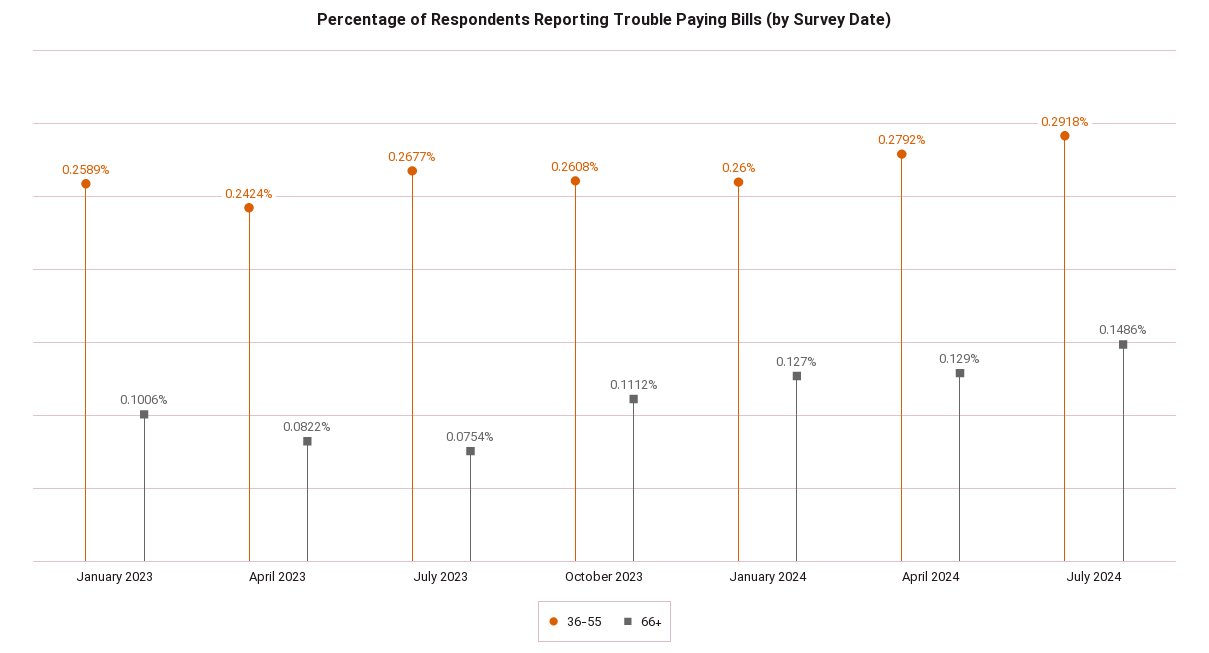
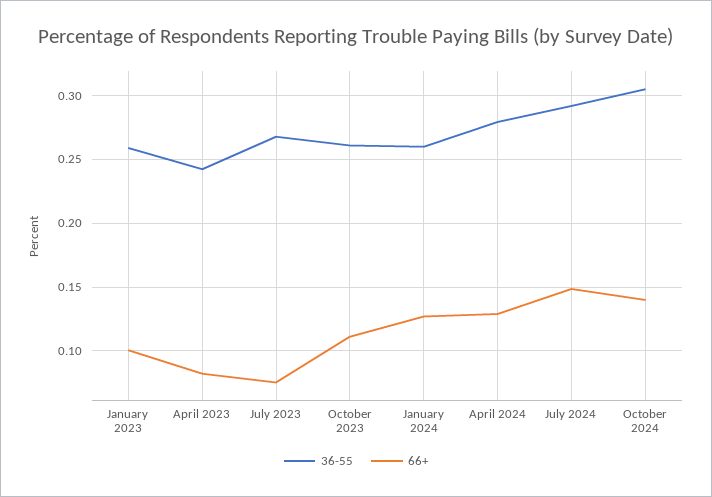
36-55, October 2024: none -> 0.305
66+, October 2024: none -> 0.14

